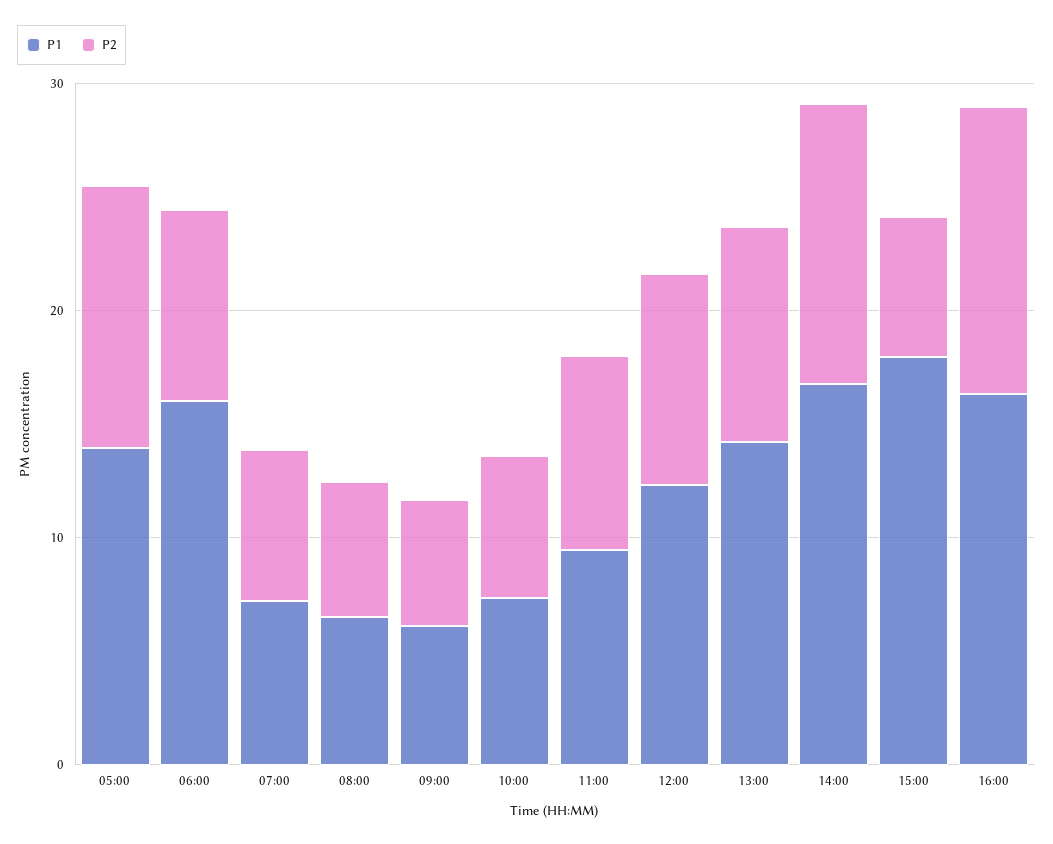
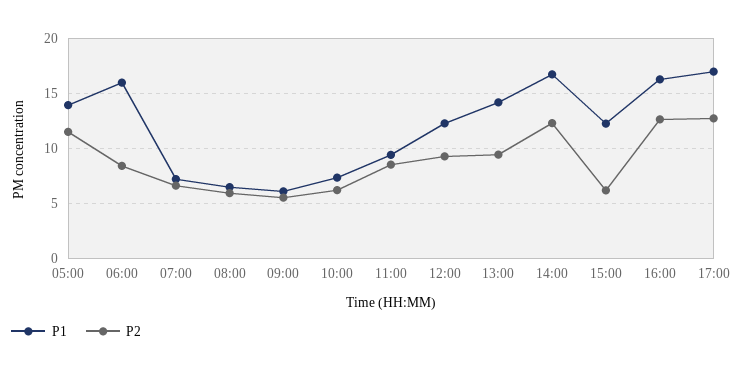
P1, 15:00: 18 -> 12
P1, 17:00: none -> 17
P2, 17:00: none -> 13

